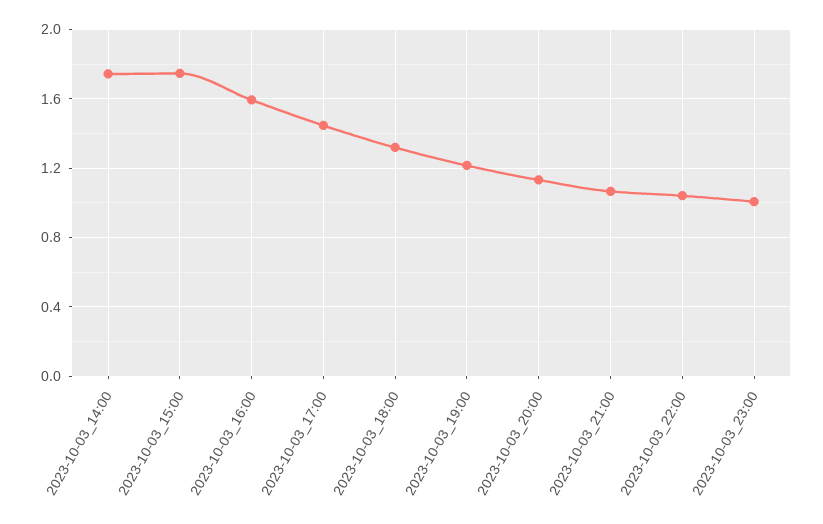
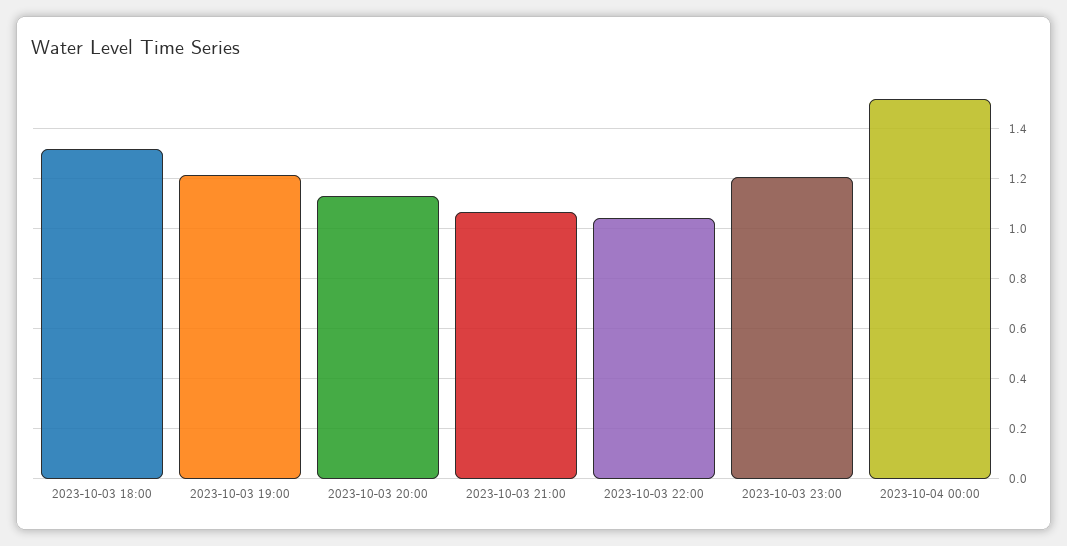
2023-10-03_14:00: 1.75 -> none
2023-10-03_15:00: 1.75 -> none
2023-10-03_16:00: 1.6 -> none
2023-10-03_17:00: 1.45 -> none
2023-10-03_23:00: 1 -> 1.2
2023-10-04 00:00: none -> 1.525

